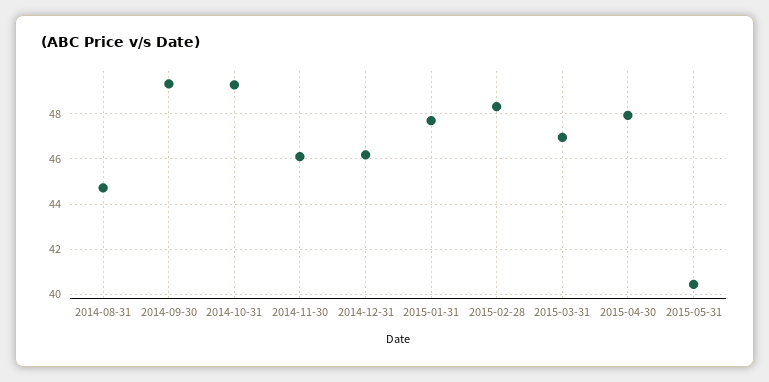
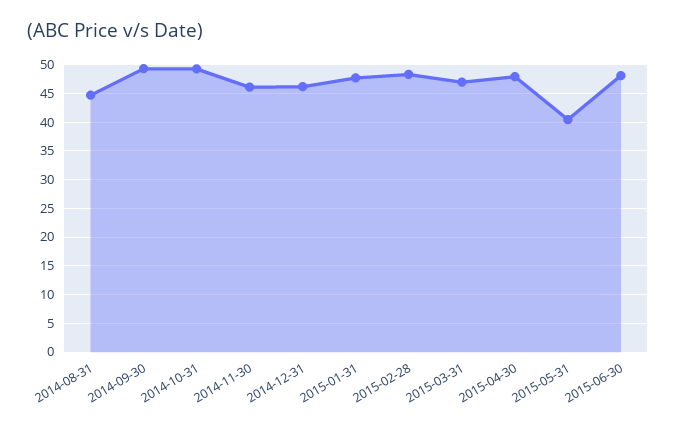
2015-06-30: none -> 47.5

